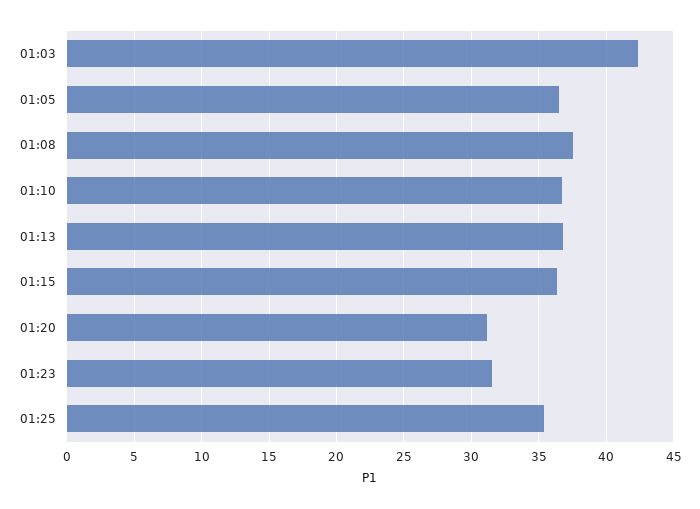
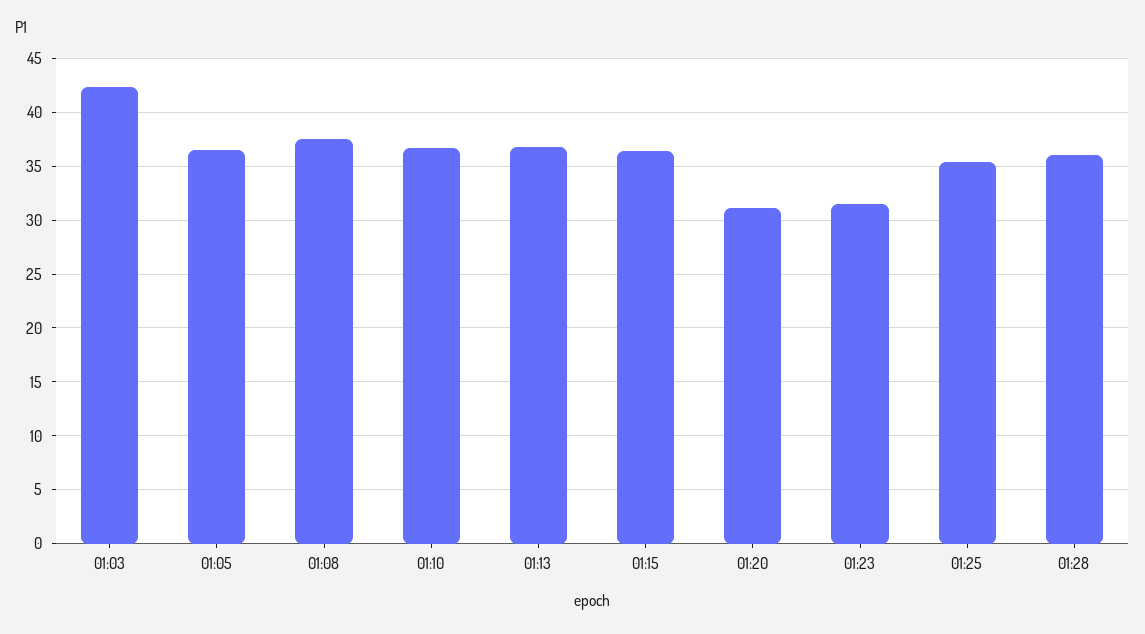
01:28: none -> 36

